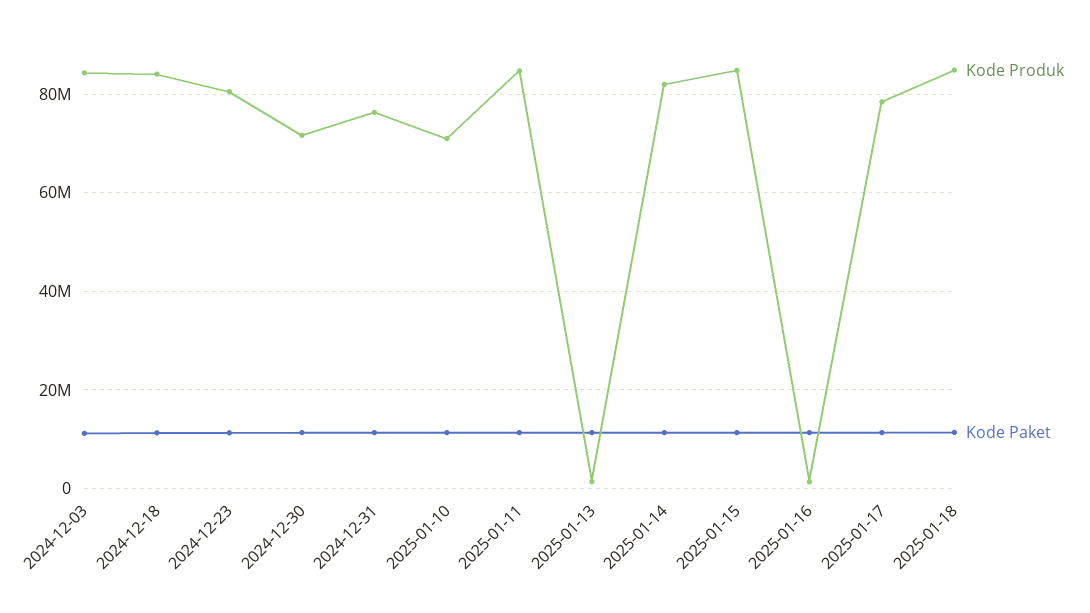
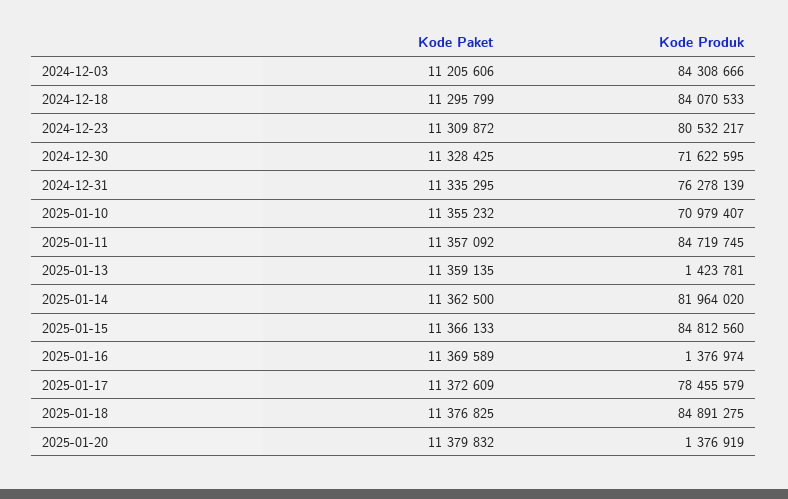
Kode Paket, 2025-01-20: none -> 11379832
Kode Produk, 2025-01-20: none -> 1376919

